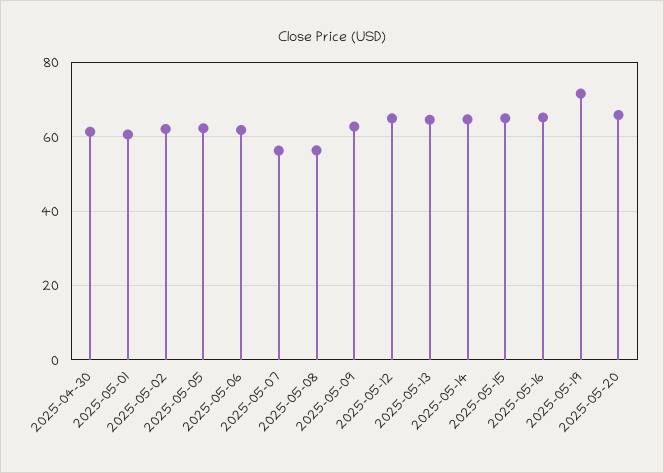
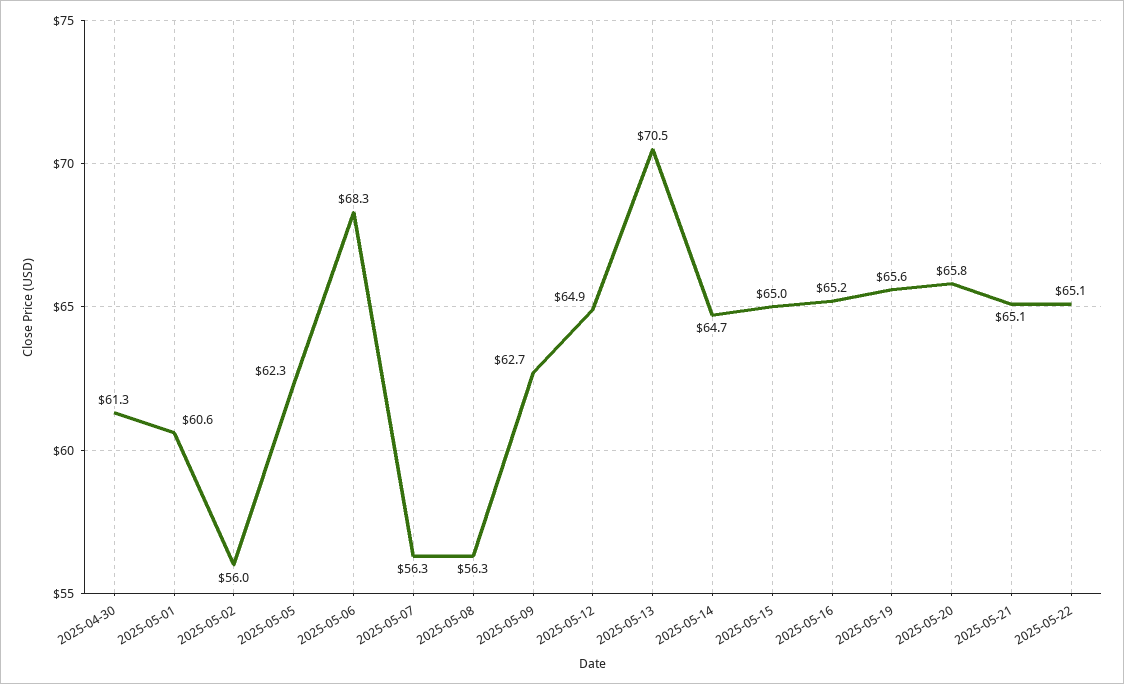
2025-05-02: 62 -> 56
2025-05-06: 62 -> 68.3
2025-05-13: 64 -> 70.5
2025-05-19: 72 -> 65.6
2025-05-21: none -> 65.1
2025-05-22: none -> 65.1

